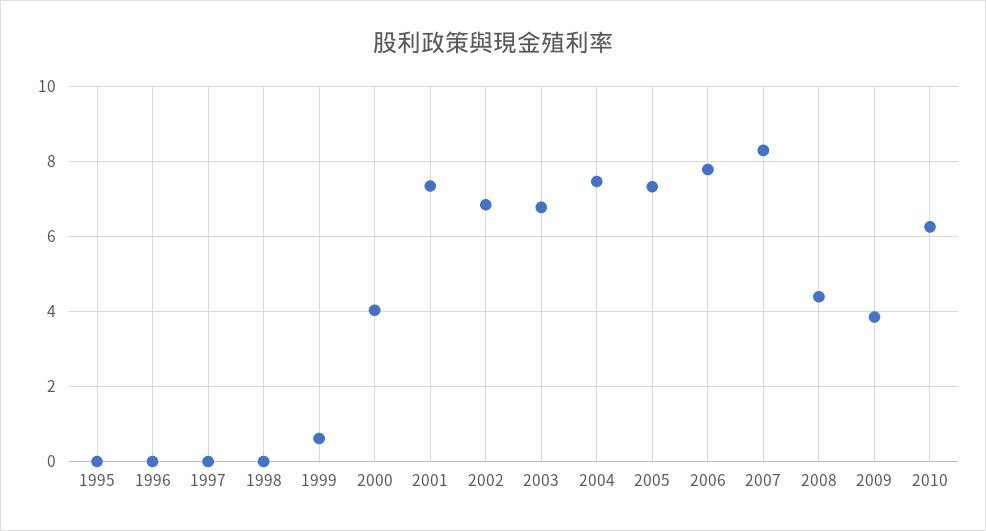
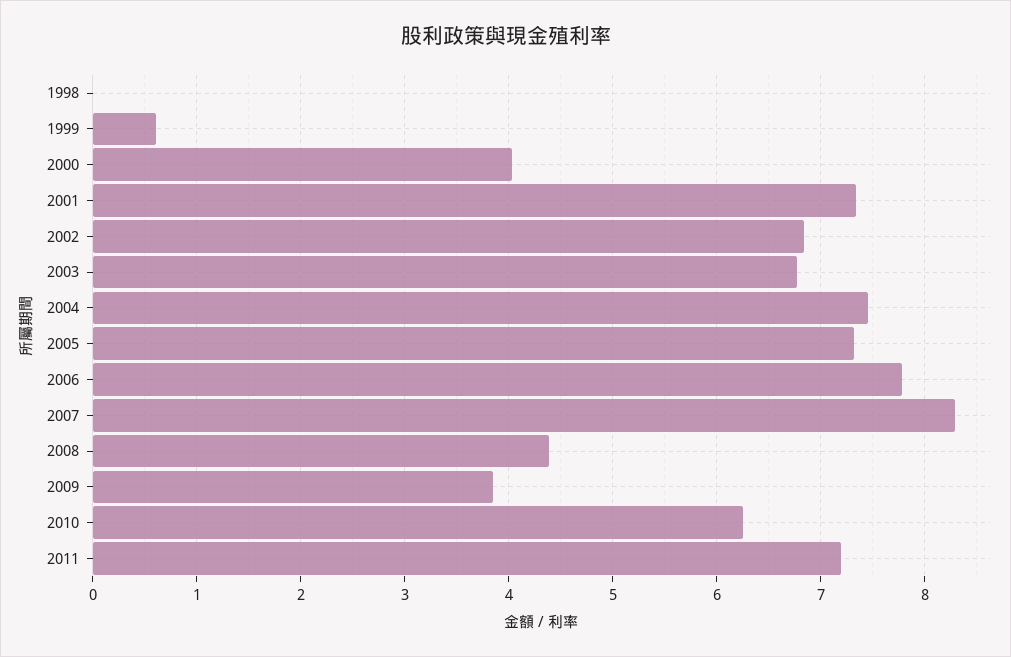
1995: 0 -> none
1996: 0 -> none
1997: 0 -> none
2011: none -> 7.2

